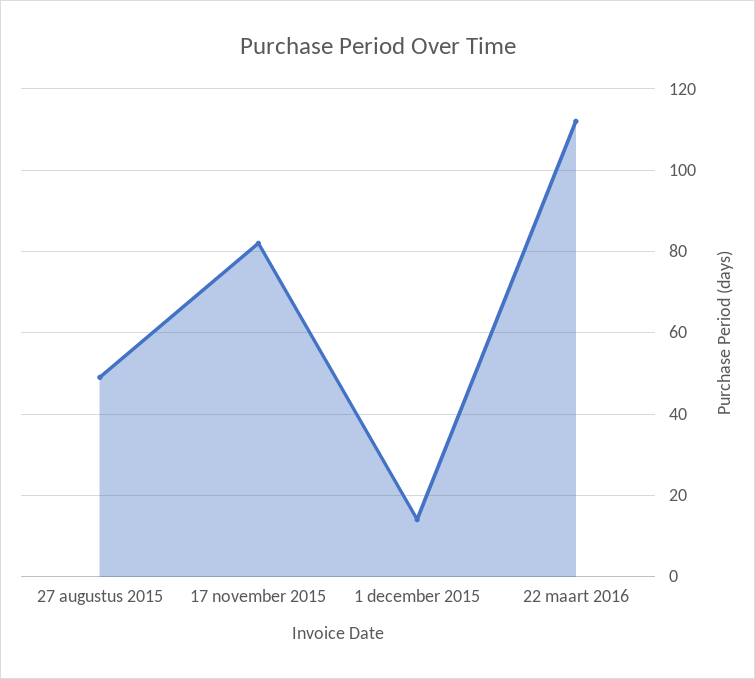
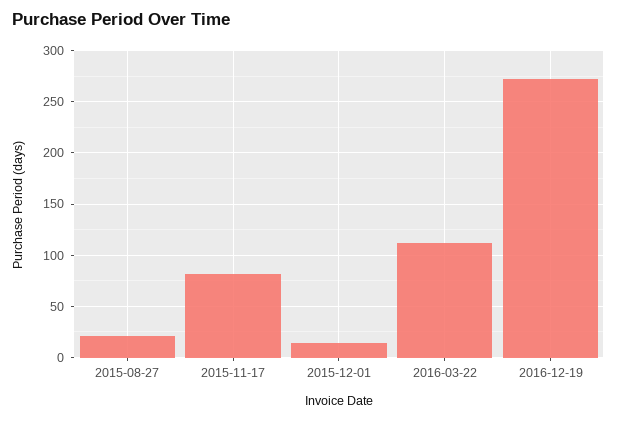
27 augustus 2015: 50 -> 20
2016-12-19: none -> 270

